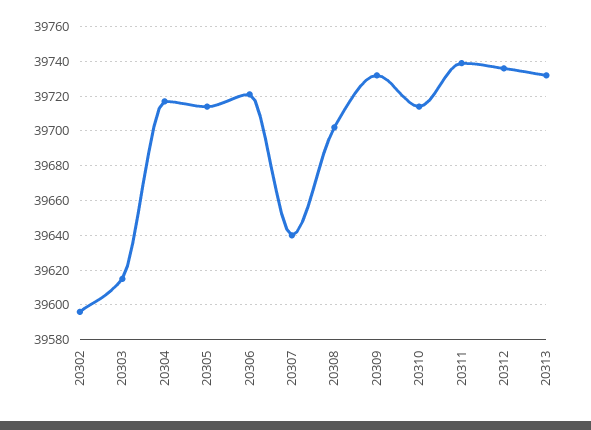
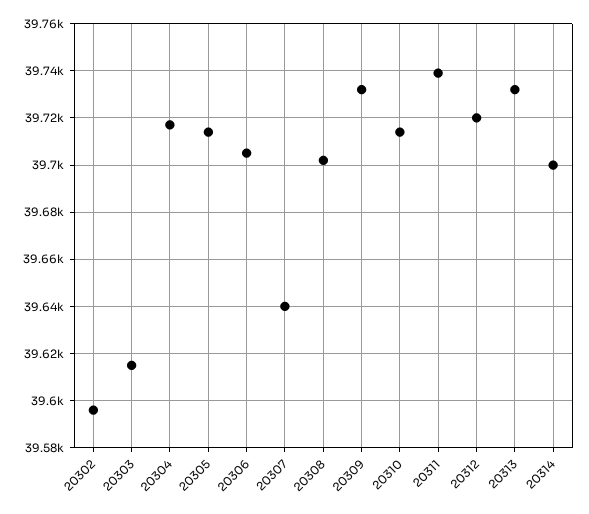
20306: 39720 -> 39705
20312: 39735 -> 39720
20314: none -> 39700

